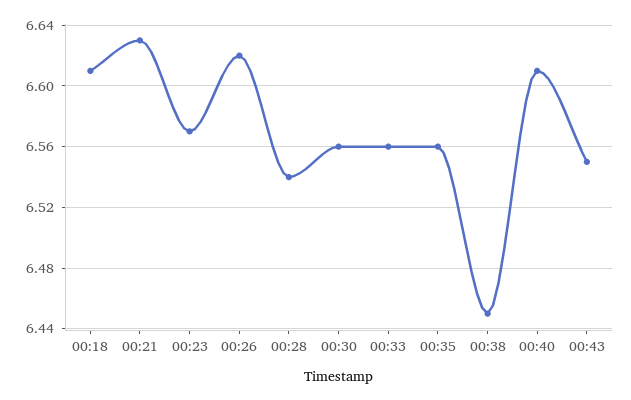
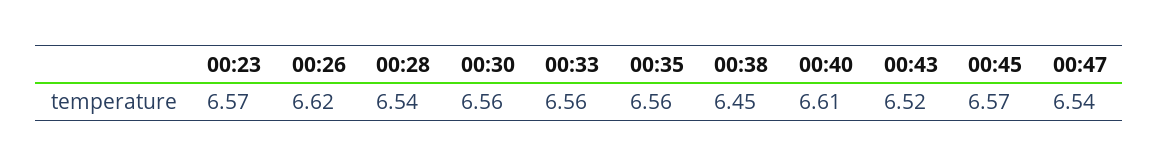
00:18: 6.61 -> none
00:21: 6.63 -> none
00:43: 6.55 -> 6.52
00:45: none -> 6.57
00:47: none -> 6.54

